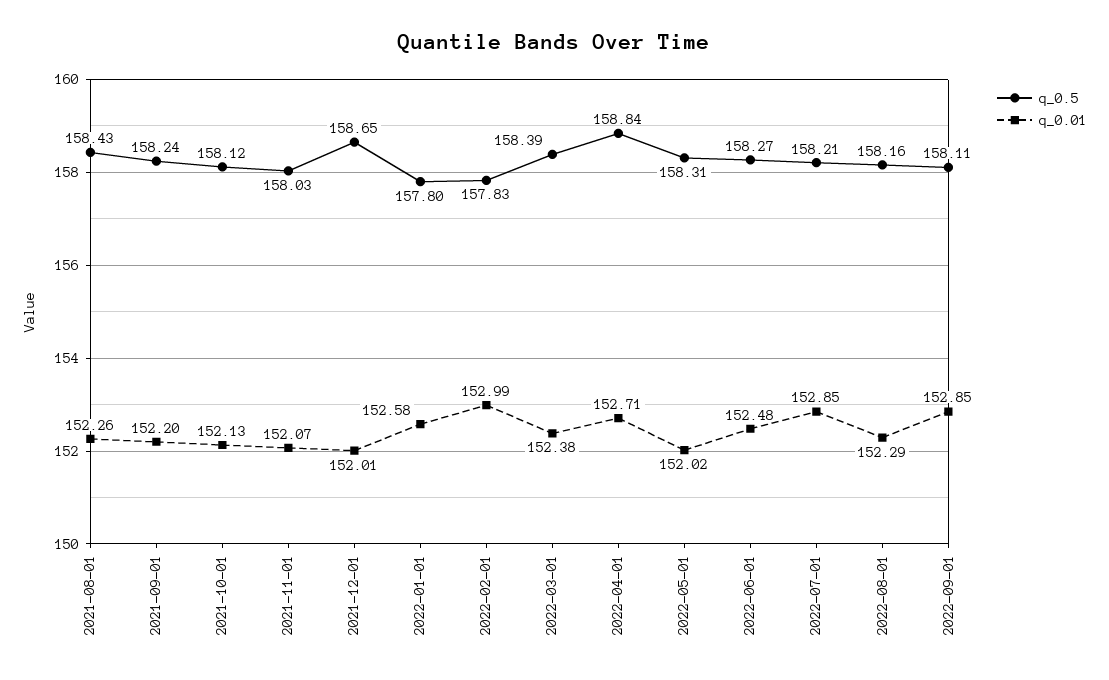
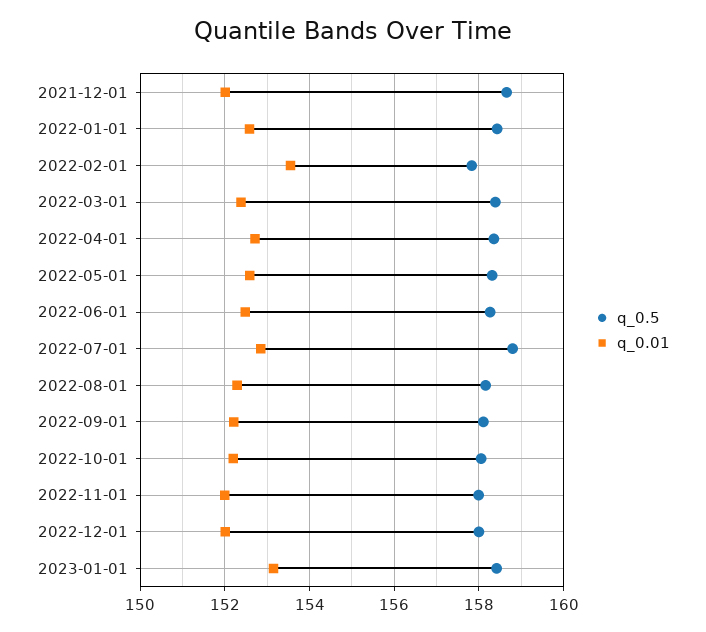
q_0.5, 2021-08-01: 158.43 -> none
q_0.01, 2021-08-01: 152.26 -> none
q_0.5, 2021-09-01: 158.24 -> none
q_0.01, 2021-09-01: 152.2 -> none
q_0.5, 2021-10-01: 158.12 -> none
q_0.01, 2021-10-01: 152.13 -> none
q_0.5, 2021-11-01: 158.03 -> none
q_0.01, 2021-11-01: 152.07 -> none
q_0.5, 2022-01-01: 157.8 -> 158.4
q_0.01, 2022-02-01: 152.99 -> 153.6
q_0.5, 2022-04-01: 158.84 -> 158.4
q_0.01, 2022-05-01: 152.02 -> 152.6
q_0.5, 2022-07-01: 158.21 -> 158.8
q_0.01, 2022-09-01: 152.85 -> 152.2
q_0.5, 2022-10-01: none -> 158
q_0.01, 2022-10-01: none -> 152.2
q_0.5, 2022-11-01: none -> 158
q_0.01, 2022-11-01: none -> 152
q_0.5, 2022-12-01: none -> 158
q_0.01, 2022-12-01: none -> 152
q_0.5, 2023-01-01: none -> 158.4
q_0.01, 2023-01-01: none -> 153.2

